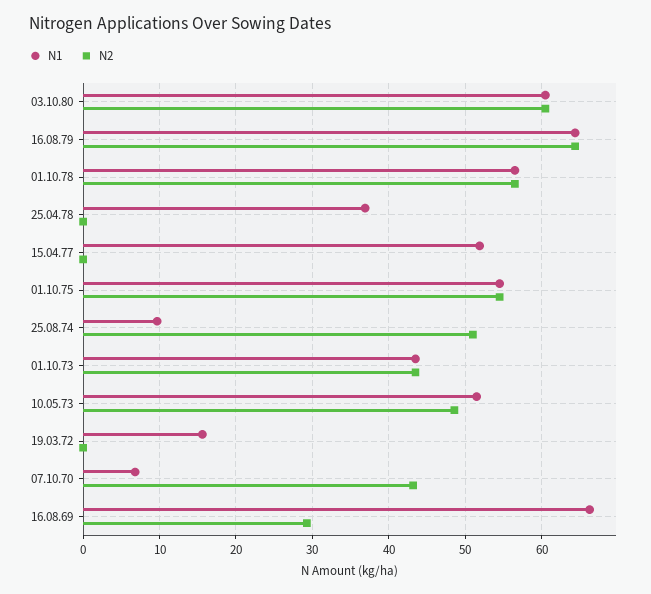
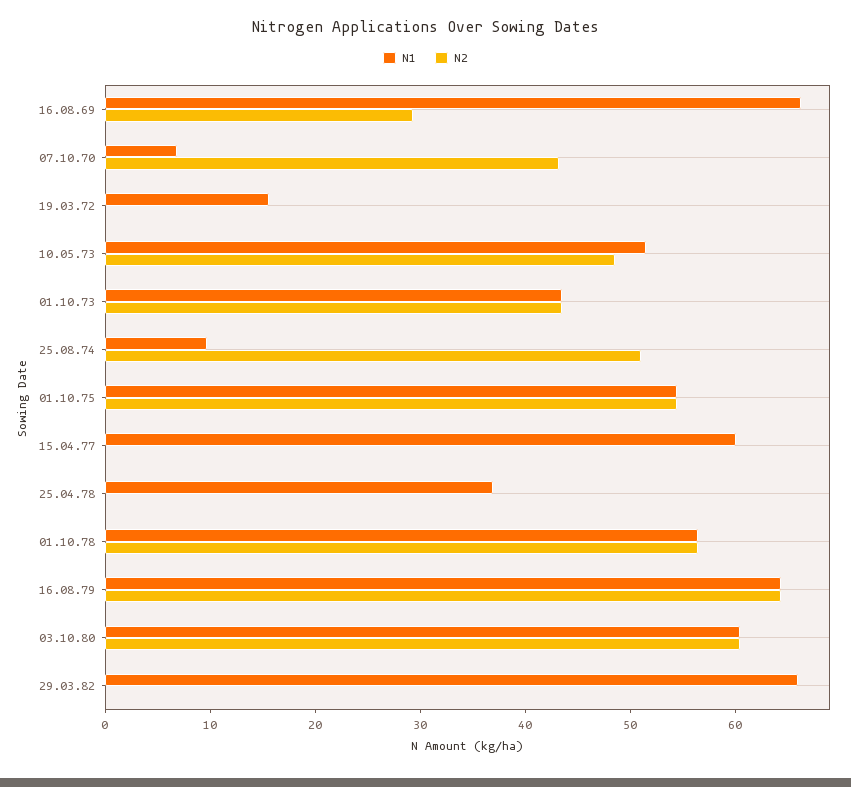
N1, 15.04.77: 52 -> 60
N1, 29.03.82: none -> 66
N2, 29.03.82: none -> 0

